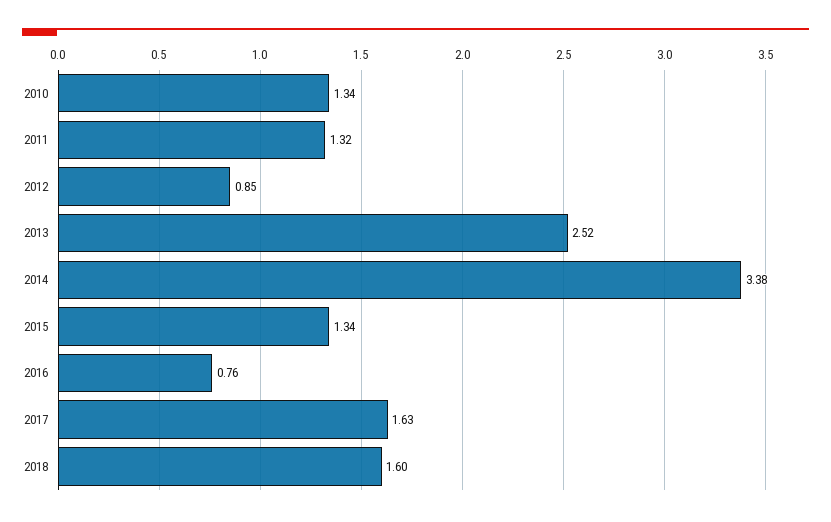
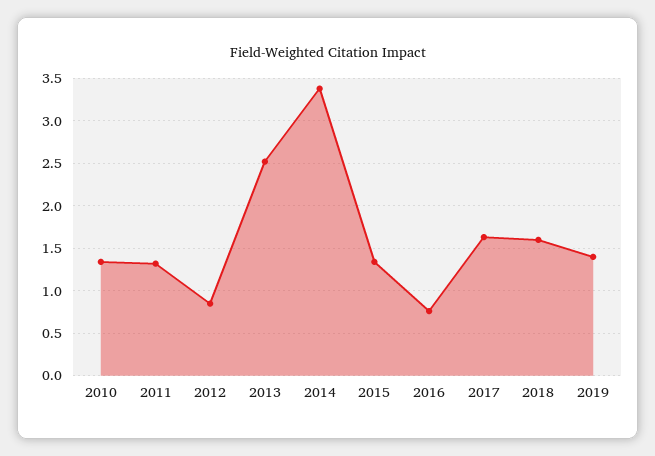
2019: none -> 1.4

